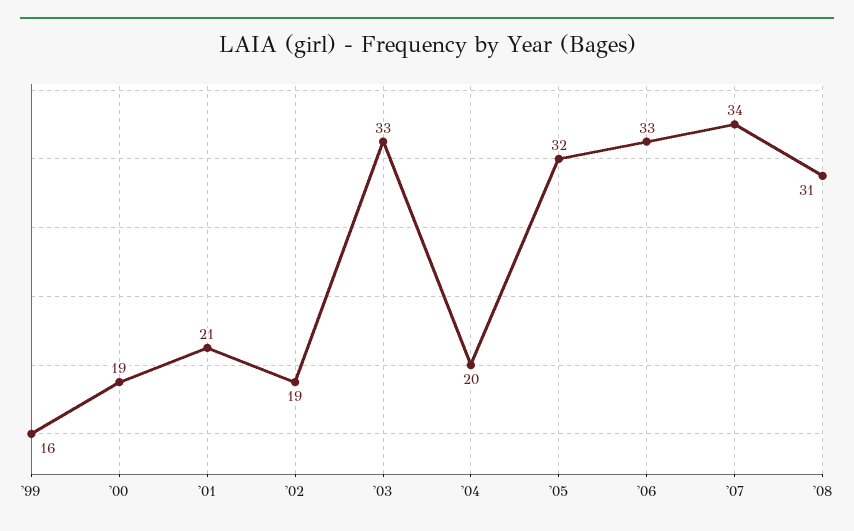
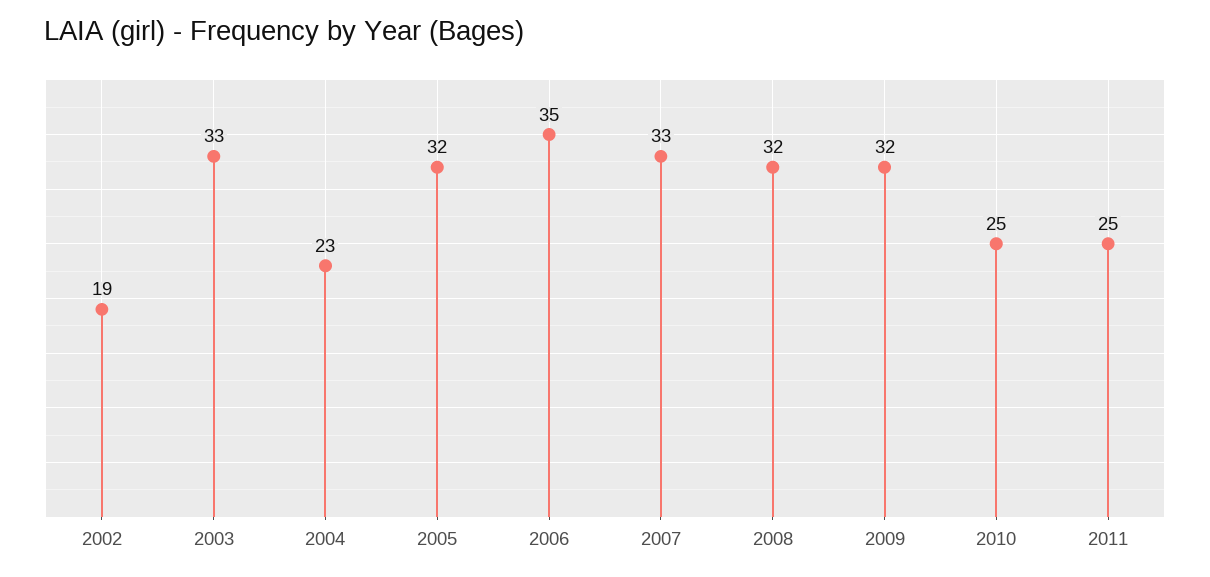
'99: 16 -> none
'00: 19 -> none
'01: 21 -> none
'04: 20 -> 23
'06: 33 -> 35
'07: 34 -> 33
'08: 31 -> 32
2009: none -> 32
2010: none -> 25
2011: none -> 25

